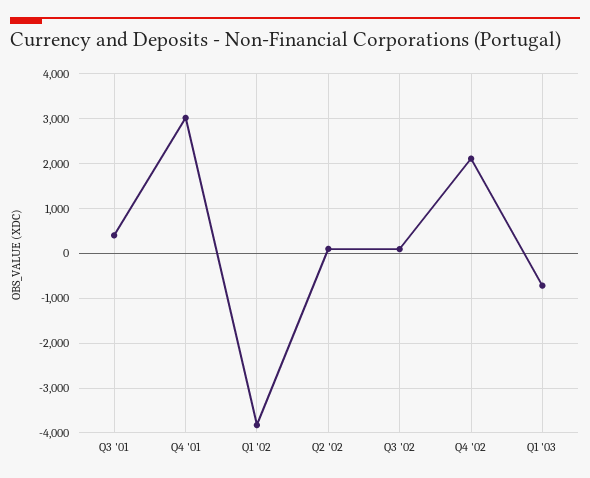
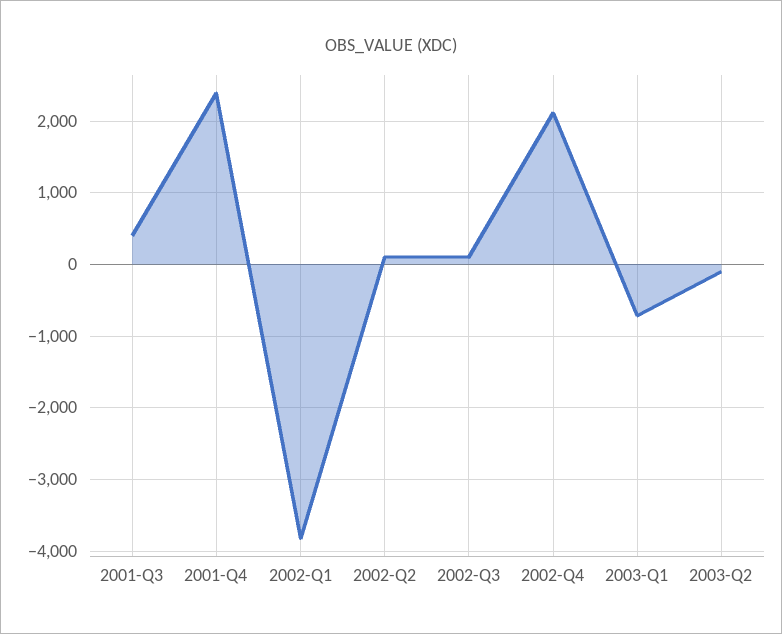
Q4 '01: 3000 -> 2400
2003-Q2: none -> -100

